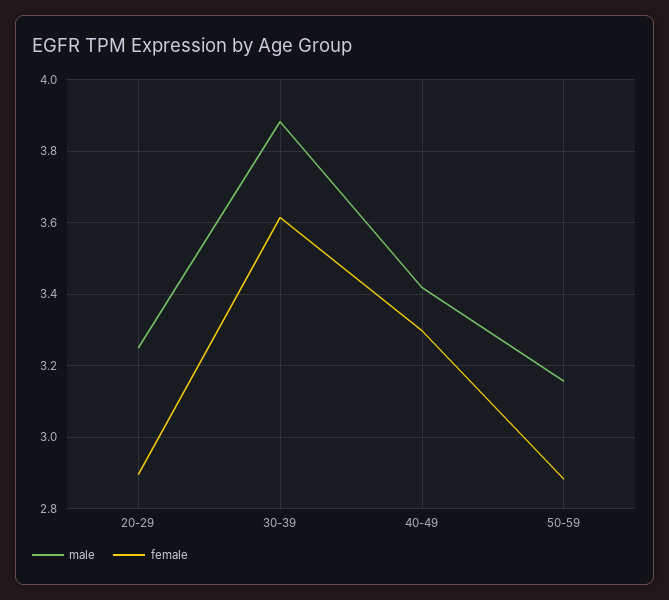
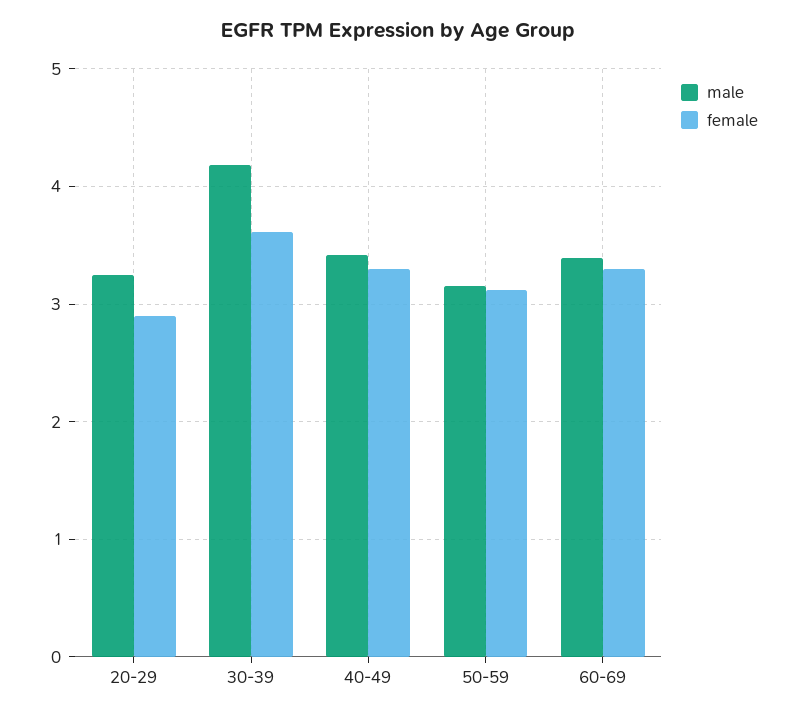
male, 30-39: 3.88 -> 4.2
female, 50-59: 2.88 -> 3.1
male, 60-69: none -> 3.4
female, 60-69: none -> 3.3

